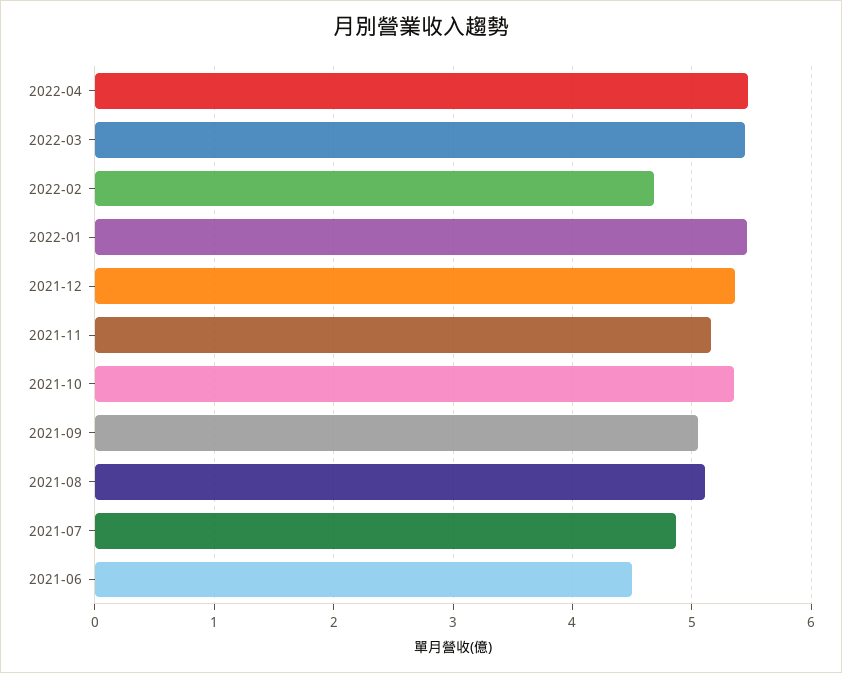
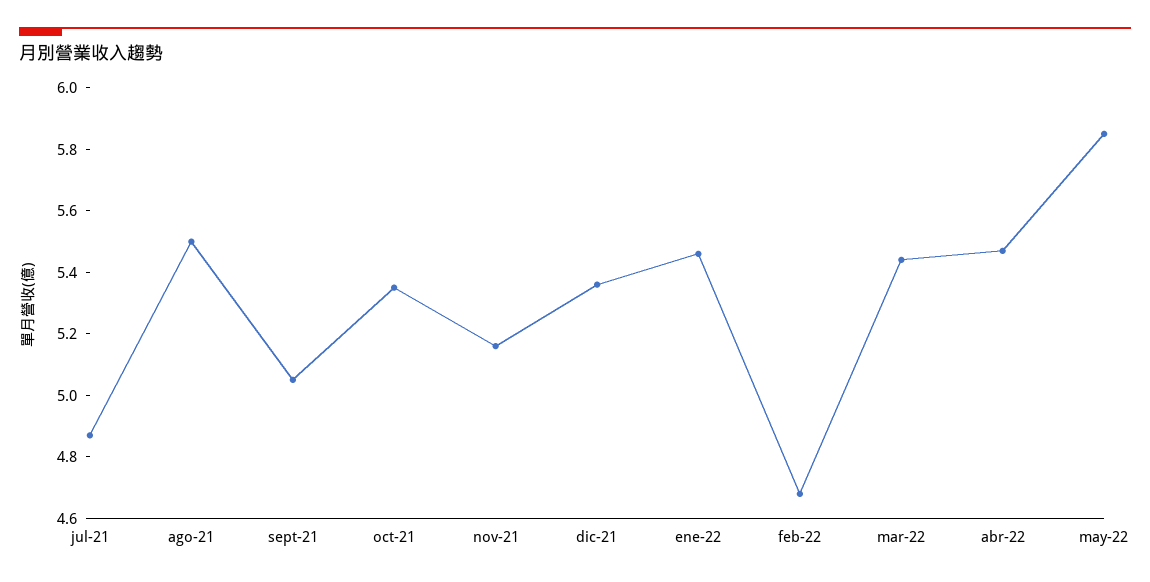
2021-08: 5.1 -> 5.5
2021-06: 4.5 -> none
may-22: none -> 5.85

